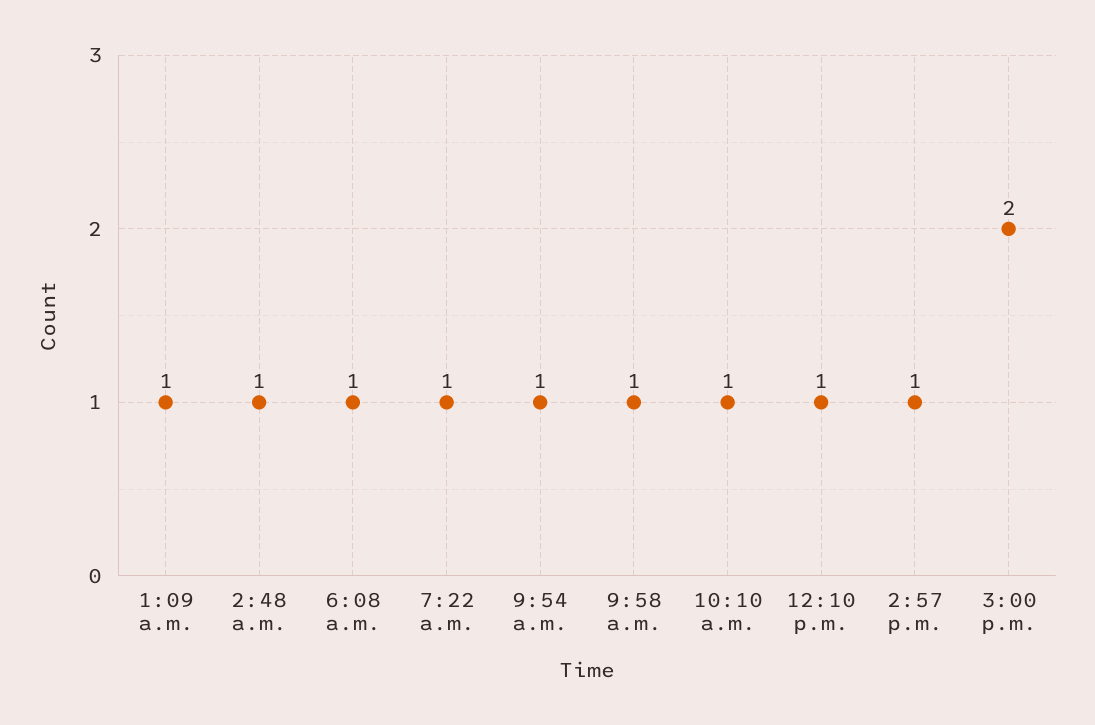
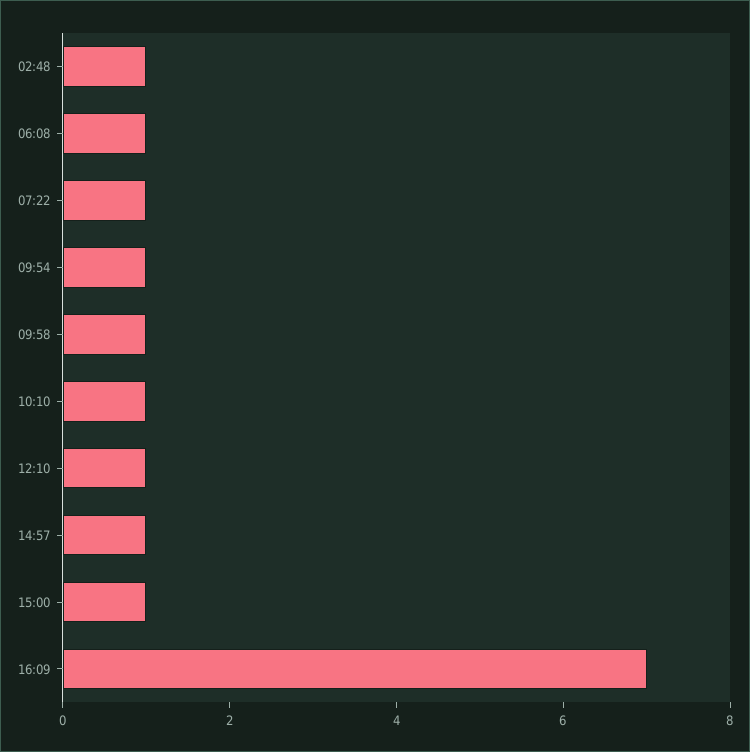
1:09 a.m.: 1 -> none
3:00 p.m.: 2 -> 1
16:09: none -> 7

